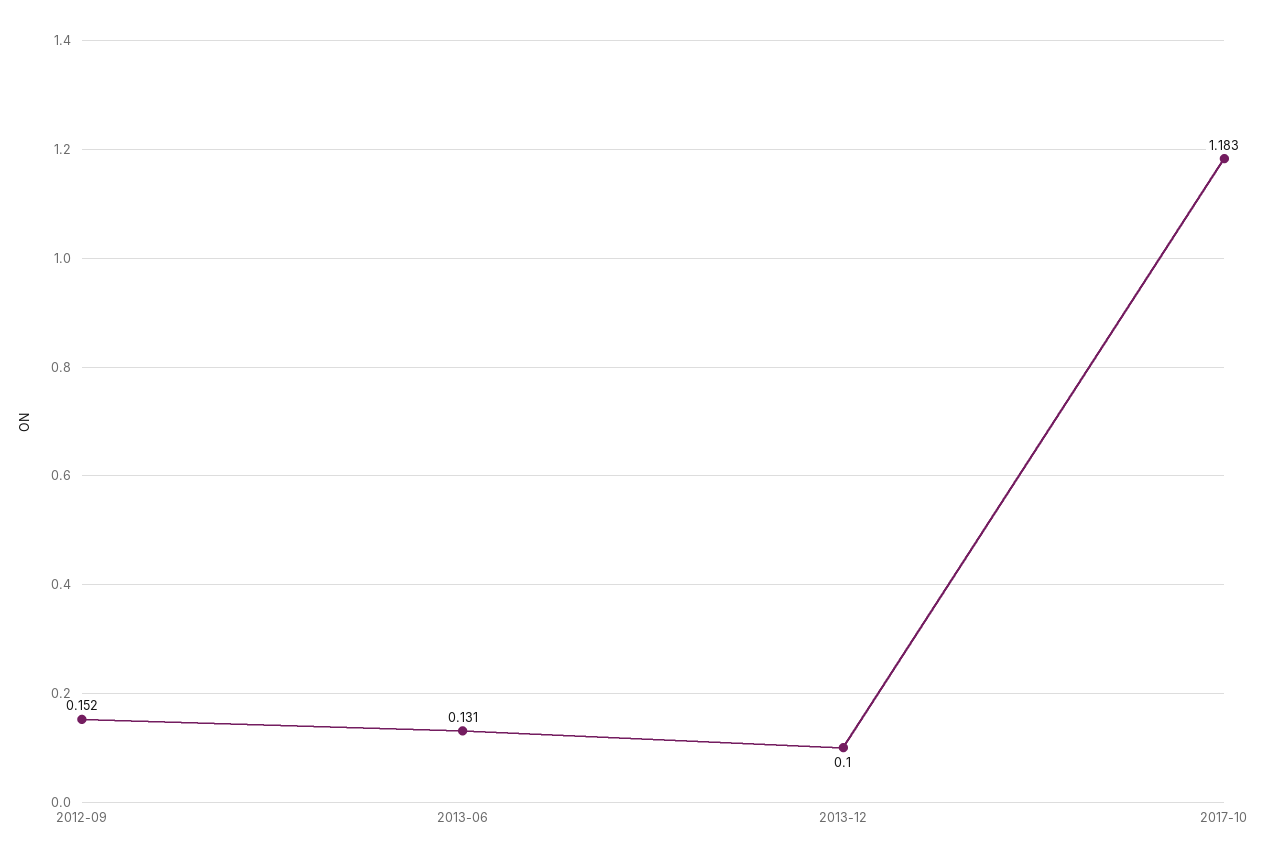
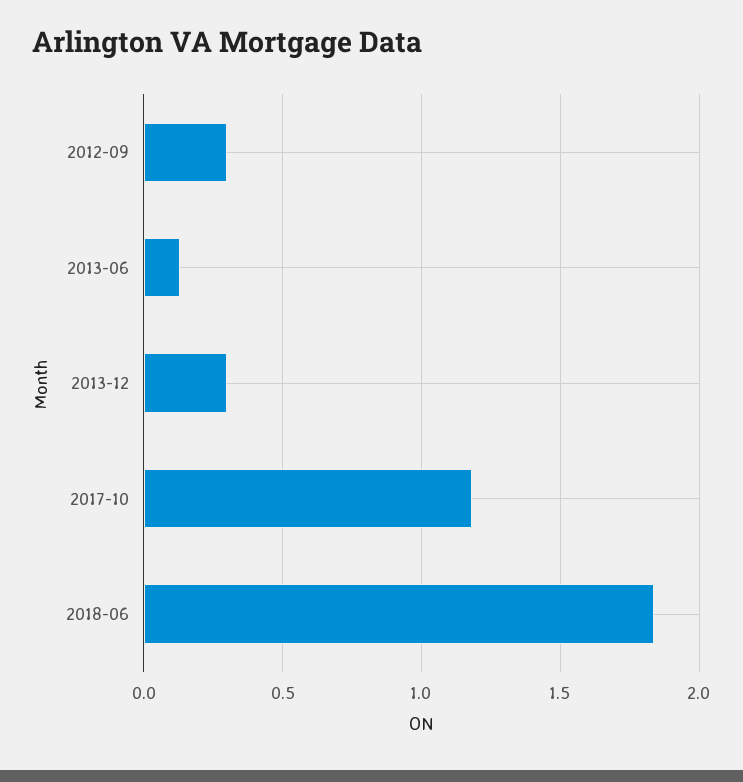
2012-09: 0.152 -> 0.3
2013-12: 0.1 -> 0.3
2018-06: none -> 1.85

